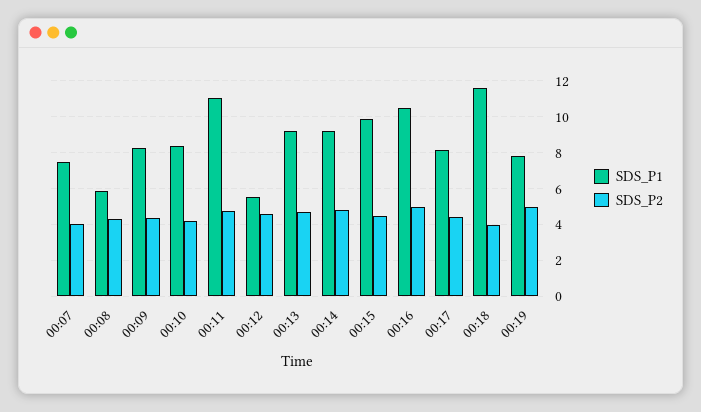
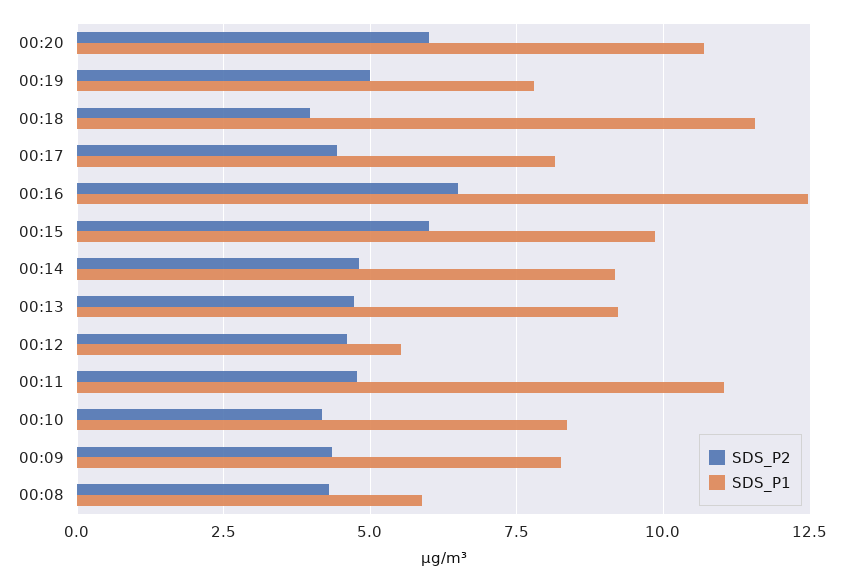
SDS_P1, 00:07: 7.5 -> none
SDS_P2, 00:07: 4 -> none
SDS_P2, 00:15: 4.5 -> 6
SDS_P1, 00:16: 10.5 -> 12.5
SDS_P2, 00:16: 5 -> 6.5
SDS_P2, 00:20: none -> 6
SDS_P1, 00:20: none -> 10.75

